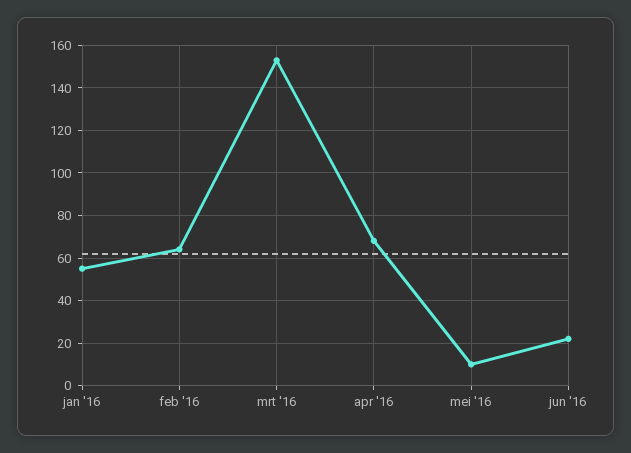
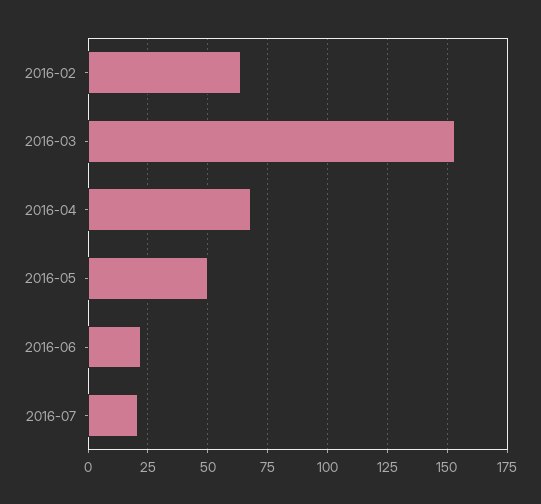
jan '16: 55 -> none
mei '16: 10 -> 50
2016-07: none -> 20

